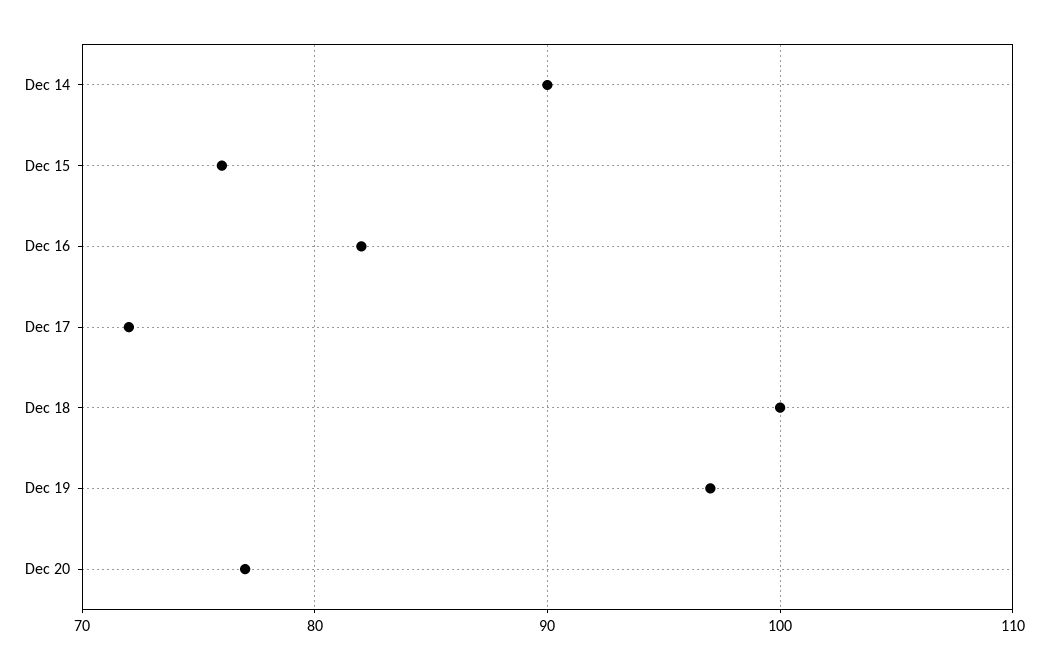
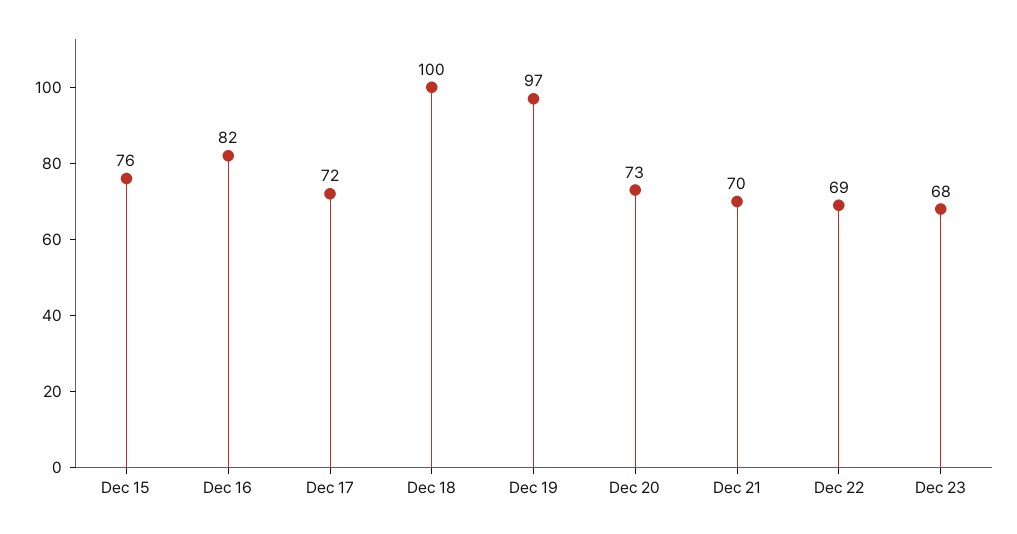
Dec 14: 90 -> none
Dec 20: 77 -> 73
Dec 21: none -> 70
Dec 22: none -> 69
Dec 23: none -> 68

